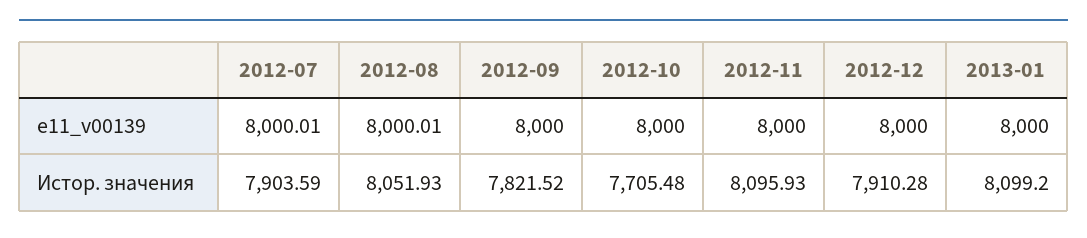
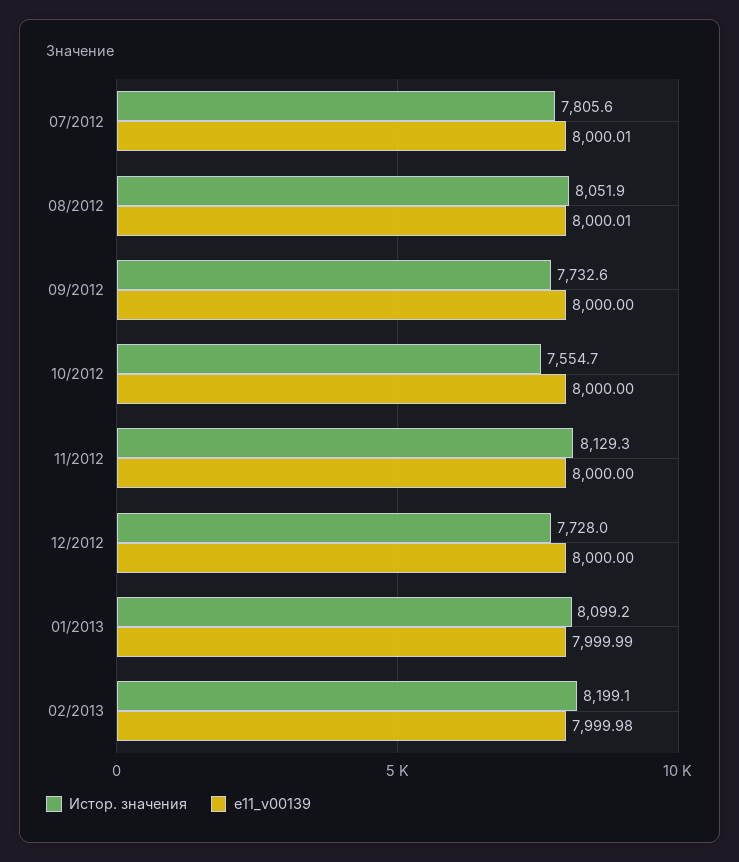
e11_v00139, 2013-01: 8000 -> 7999.99
Истор. значения, 2012-07: 7903.59 -> 7805.6
Истор. значения, 2012-09: 7821.52 -> 7732.6
Истор. значения, 2012-10: 7705.48 -> 7554.7
Истор. значения, 2012-11: 8095.93 -> 8129.3
Истор. значения, 2012-12: 7910.28 -> 7728
Истор. значения, 02/2013: none -> 8199.1
e11_v00139, 02/2013: none -> 7999.98

